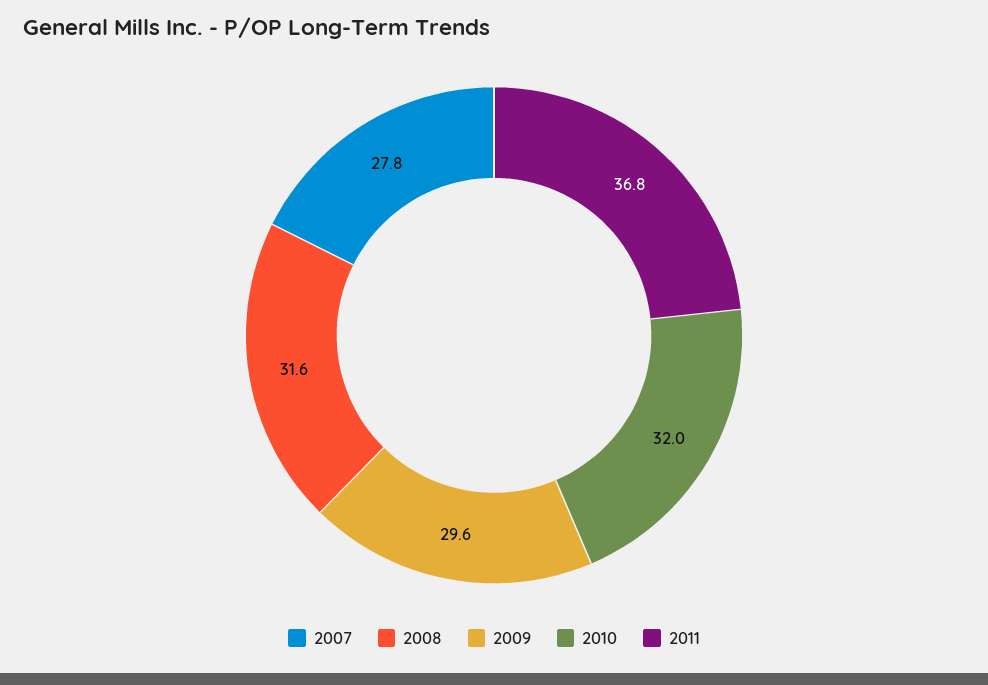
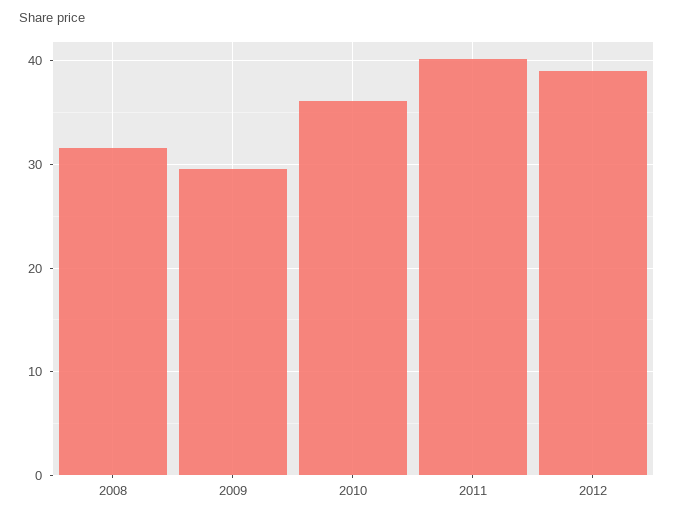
2007: 27.8 -> none
2010: 32 -> 36
2011: 36.8 -> 40
2012: none -> 39

